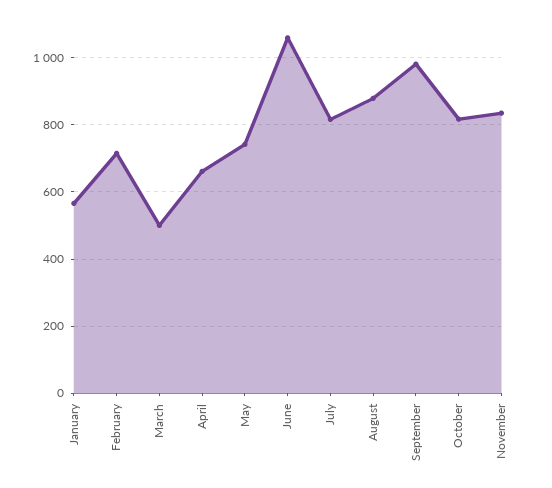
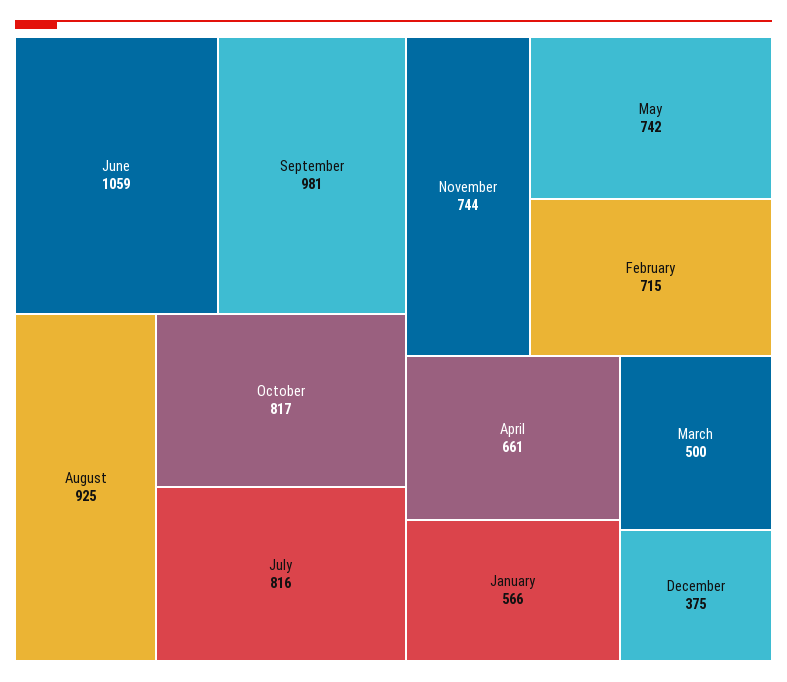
August: 880 -> 925
November: 840 -> 744
December: none -> 375

